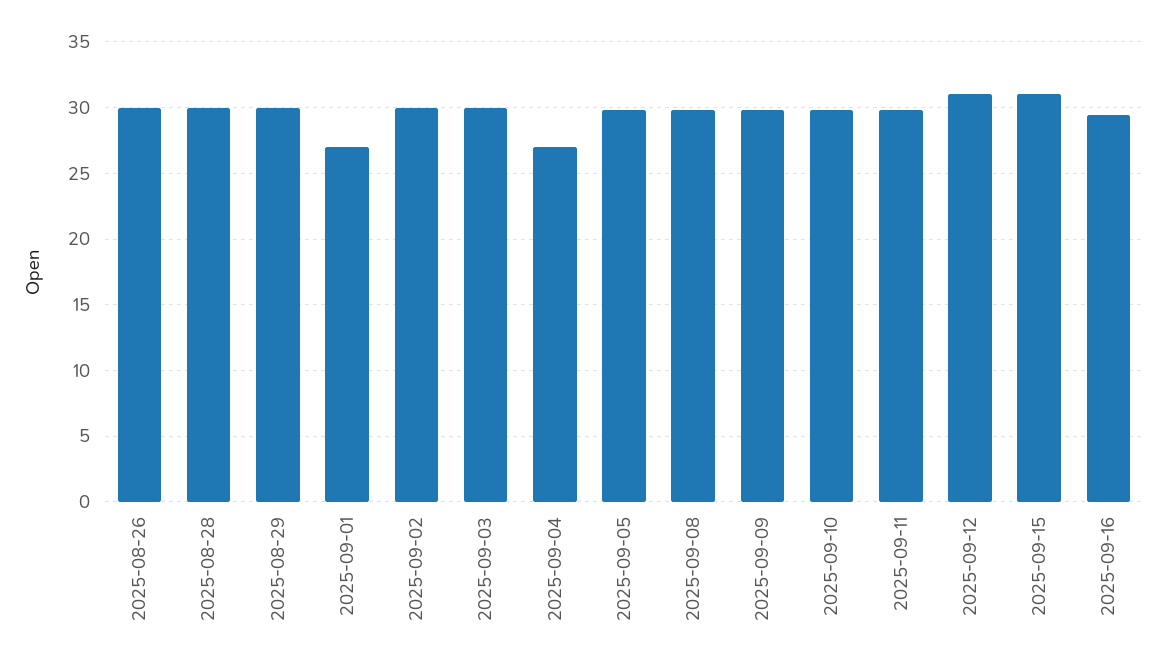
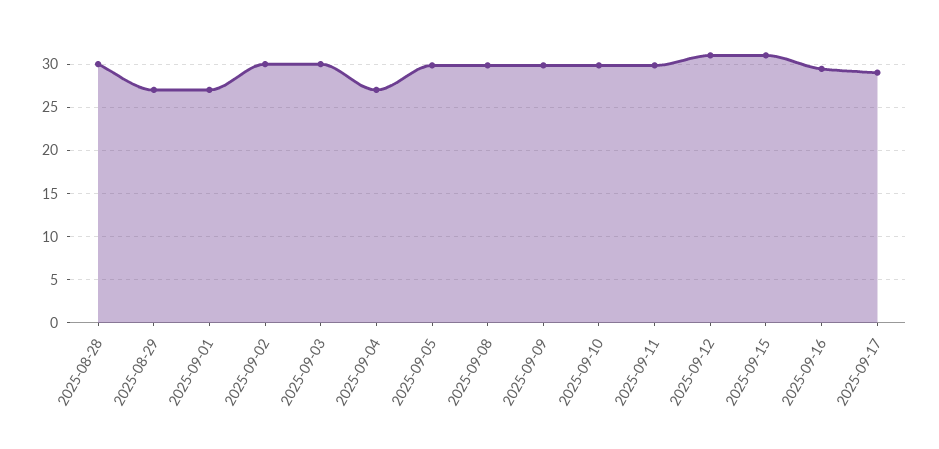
2025-08-26: 30 -> none
2025-08-29: 30 -> 27
2025-09-17: none -> 29

